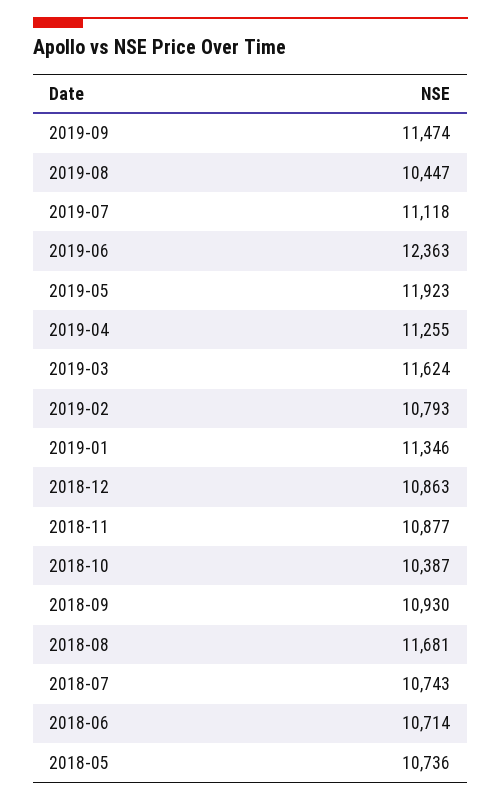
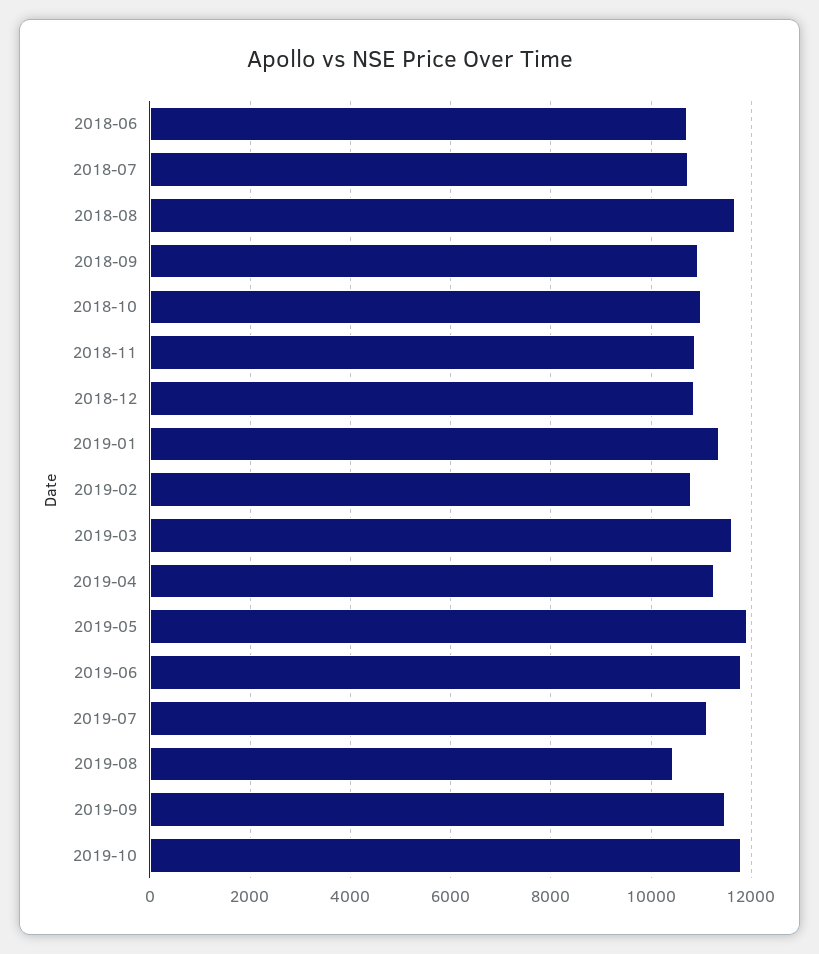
2019-06: 12363 -> 11800
2018-10: 10387 -> 11000
2018-05: 10736 -> none
2019-10: none -> 11800

